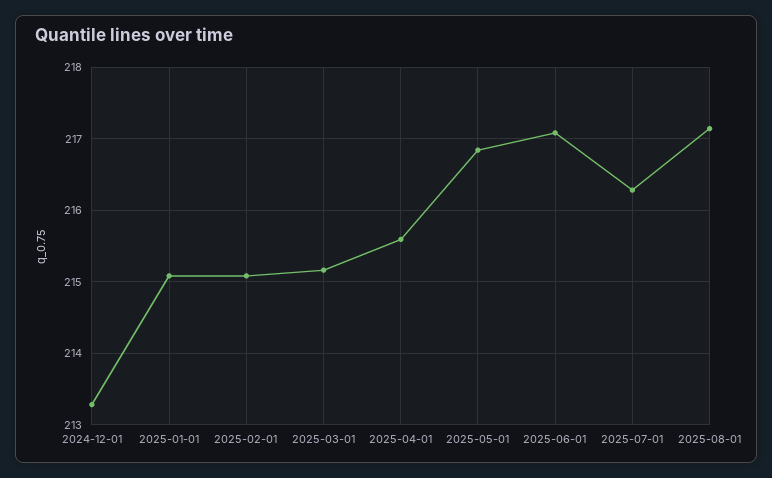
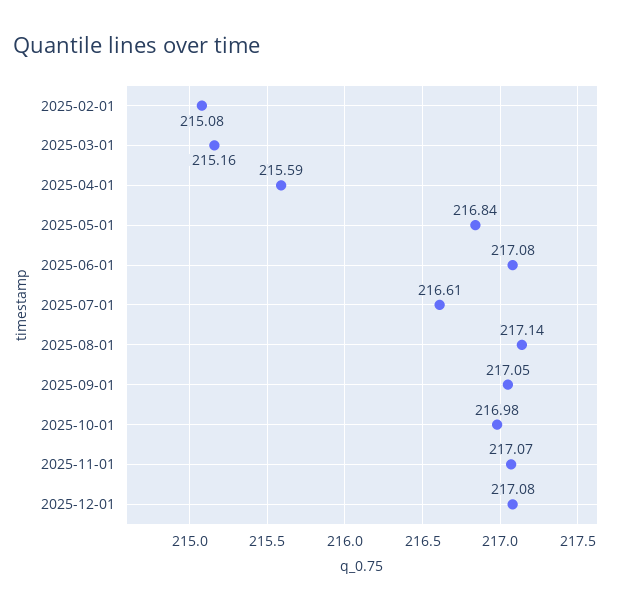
2024-12-01: 213.3 -> none
2025-01-01: 215.1 -> none
2025-07-01: 216.3 -> 216.61
2025-09-01: none -> 217.05
2025-10-01: none -> 216.98
2025-11-01: none -> 217.07
2025-12-01: none -> 217.08

